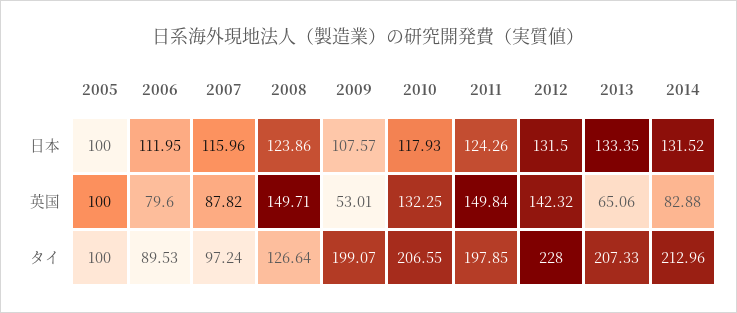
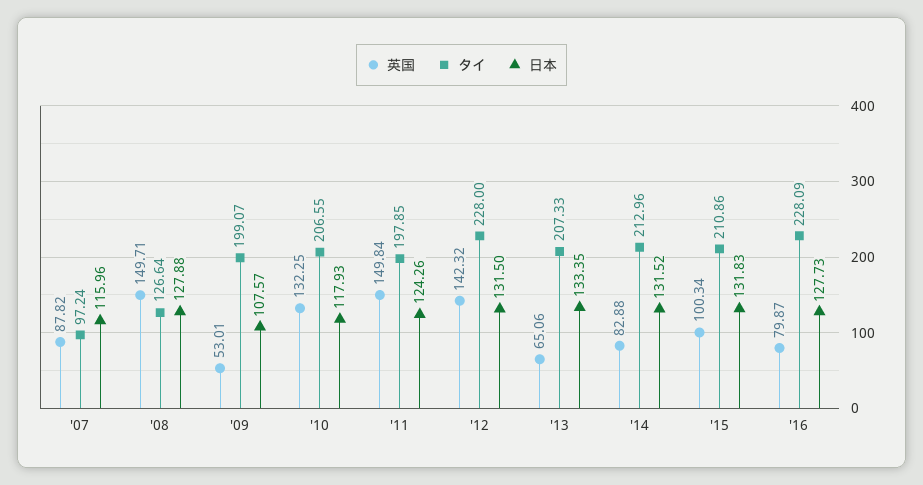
日本, 2005: 100 -> none
日本, 2006: 111.95 -> none
日本, 2008: 123.86 -> 127.88
英国, 2005: 100 -> none
英国, 2006: 79.6 -> none
タイ, 2005: 100 -> none
タイ, 2006: 89.53 -> none
英国, '15: none -> 100.34
タイ, '15: none -> 210.86
日本, '15: none -> 131.83
英国, '16: none -> 79.87
タイ, '16: none -> 228.09
日本, '16: none -> 127.73

